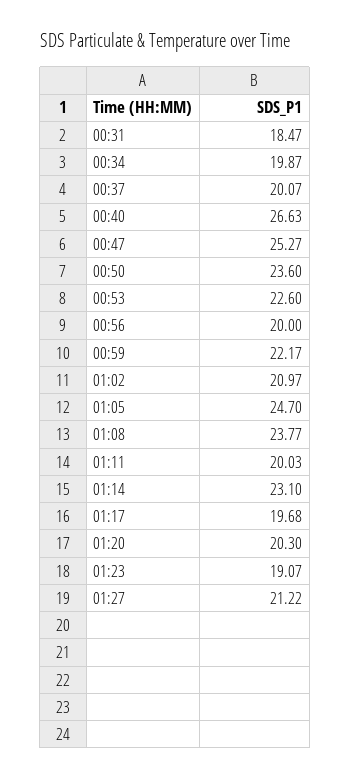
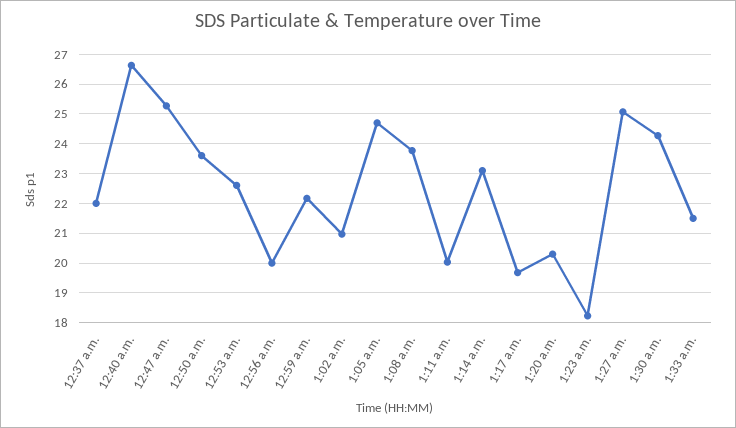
00:31: 18.47 -> none
00:34: 19.87 -> none
00:37: 20.07 -> 22
01:23: 19.07 -> 18.25
01:27: 21.22 -> 25
1:30 a.m.: none -> 24.25
1:33 a.m.: none -> 21.5

